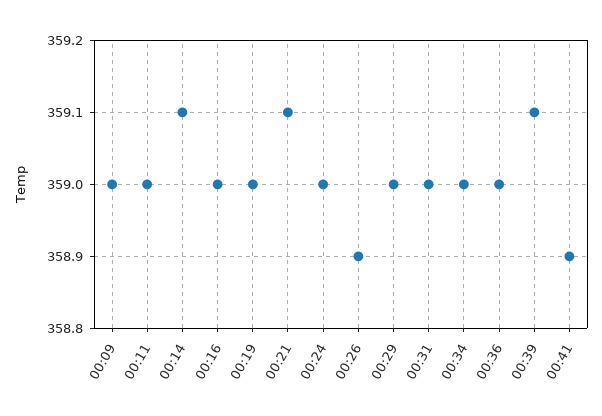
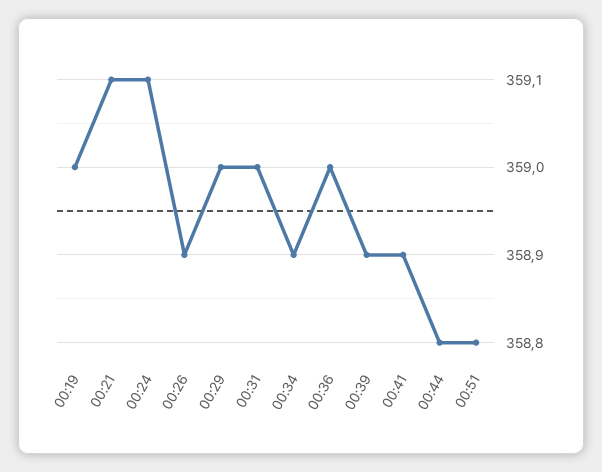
00:09: 359 -> none
00:11: 359 -> none
00:14: 359.1 -> none
00:16: 359 -> none
00:24: 359 -> 359.1
00:34: 359 -> 358.9
00:39: 359.1 -> 358.9
00:44: none -> 358.8
00:51: none -> 358.8

